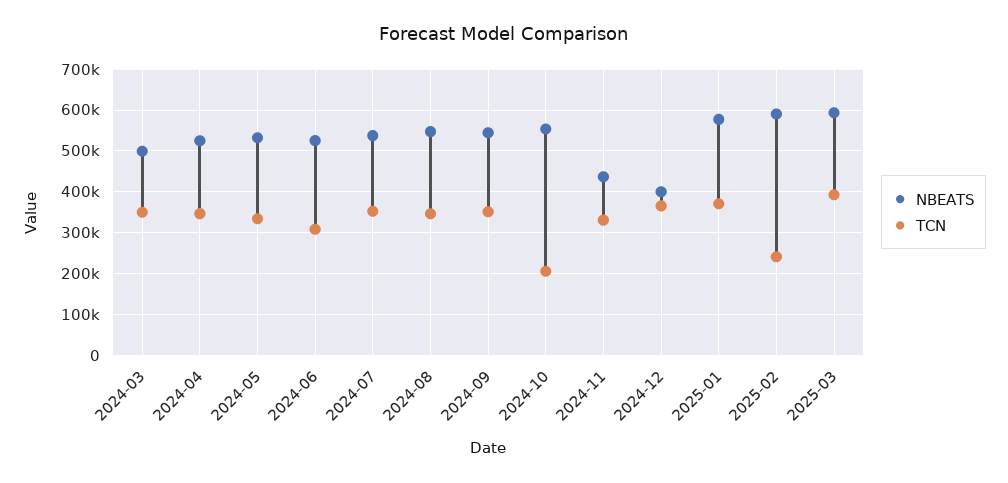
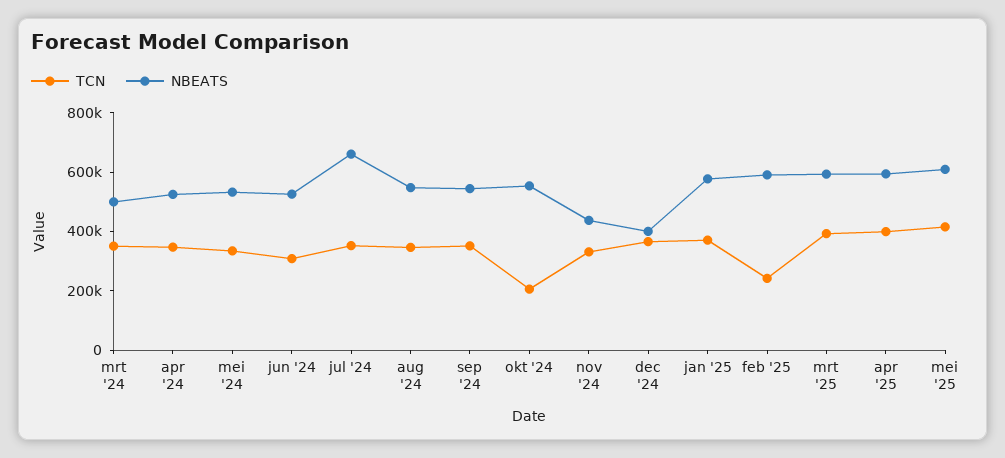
NBEATS, 2024-07: 540000 -> 650000
TCN, apr '25: none -> 400000
NBEATS, apr '25: none -> 600000
TCN, mei '25: none -> 400000
NBEATS, mei '25: none -> 600000

